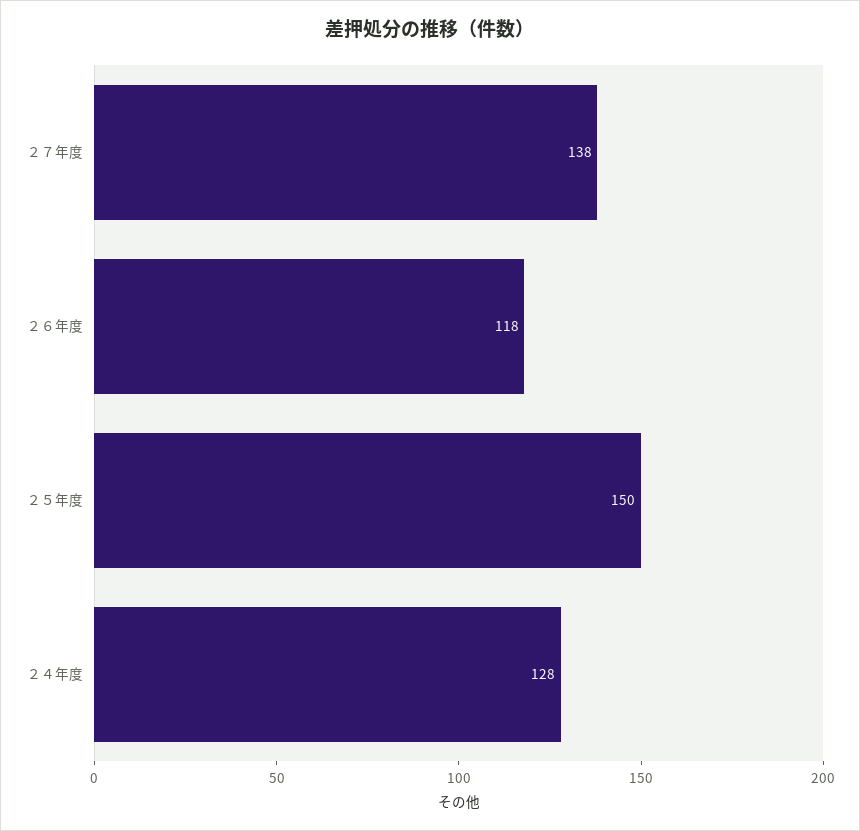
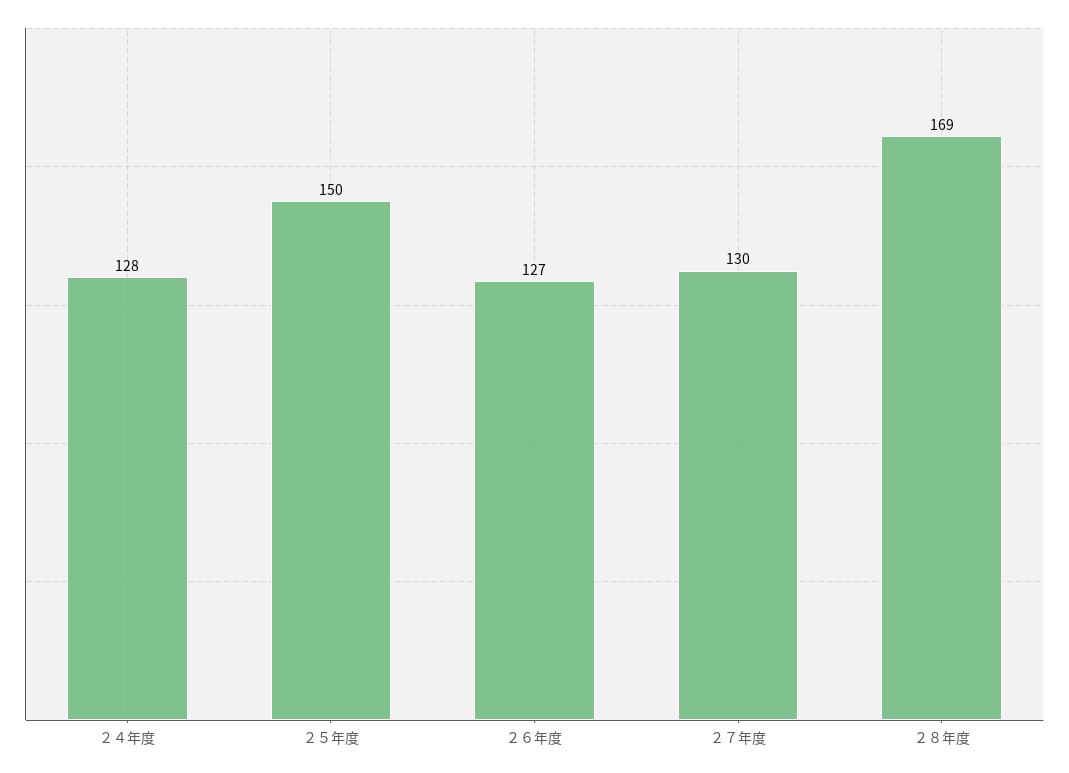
２７年度: 138 -> 130
２６年度: 118 -> 127
２８年度: none -> 169

